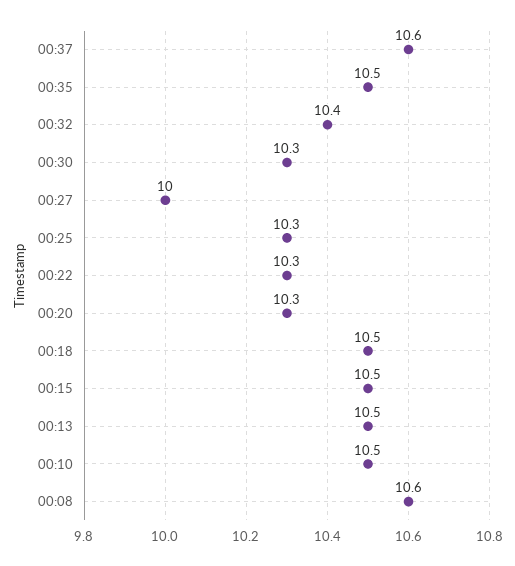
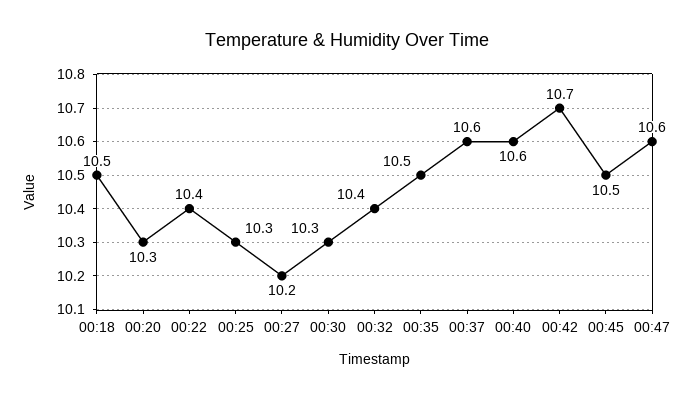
00:27: 10 -> 10.2
00:22: 10.3 -> 10.4
00:15: 10.5 -> none
00:13: 10.5 -> none
00:10: 10.5 -> none
00:08: 10.6 -> none
00:40: none -> 10.6
00:42: none -> 10.7
00:45: none -> 10.5
00:47: none -> 10.6

